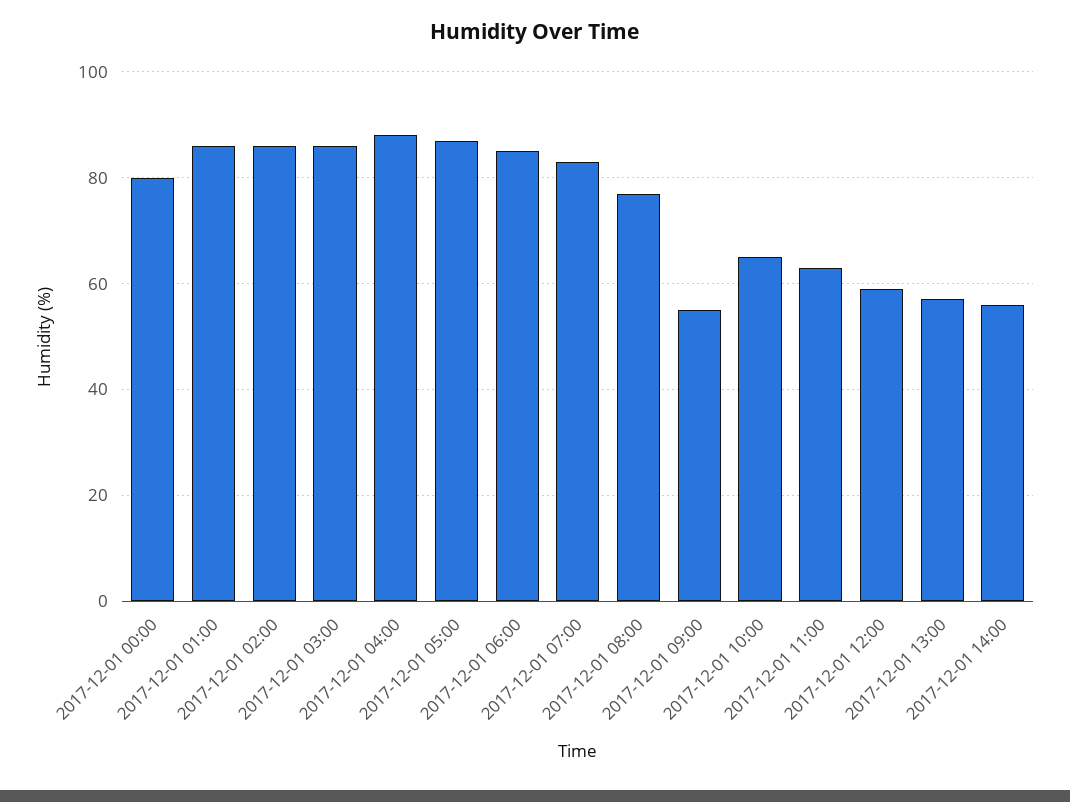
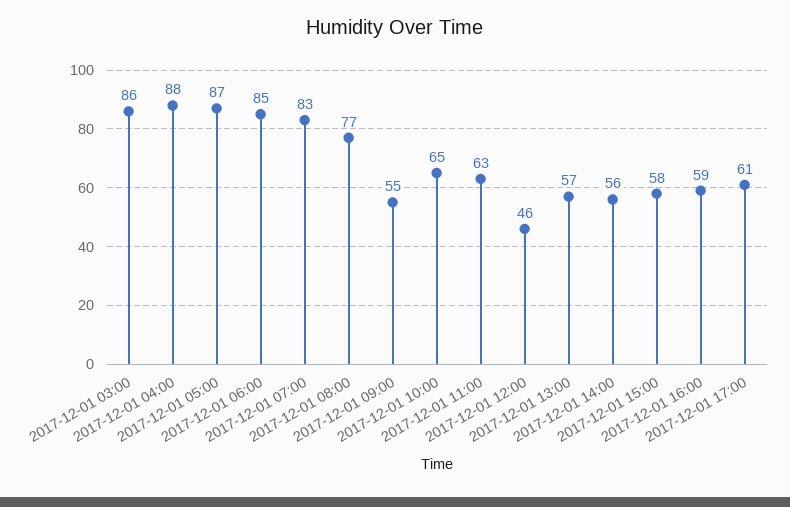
2017-12-01 00:00: 80 -> none
2017-12-01 01:00: 85 -> none
2017-12-01 02:00: 85 -> none
2017-12-01 12:00: 60 -> 46
2017-12-01 15:00: none -> 58
2017-12-01 16:00: none -> 59
2017-12-01 17:00: none -> 61

